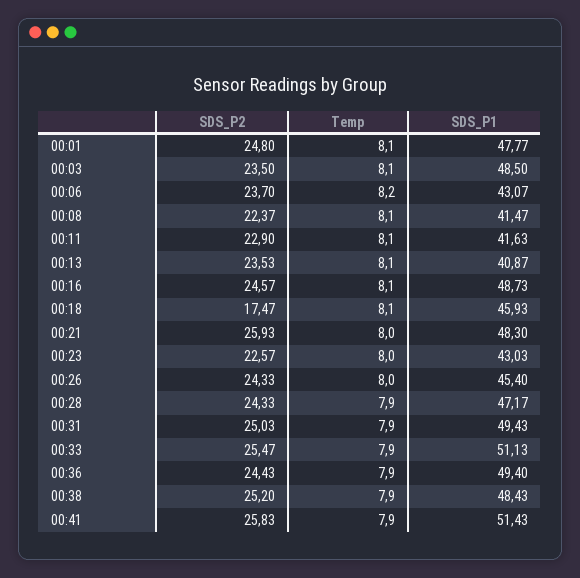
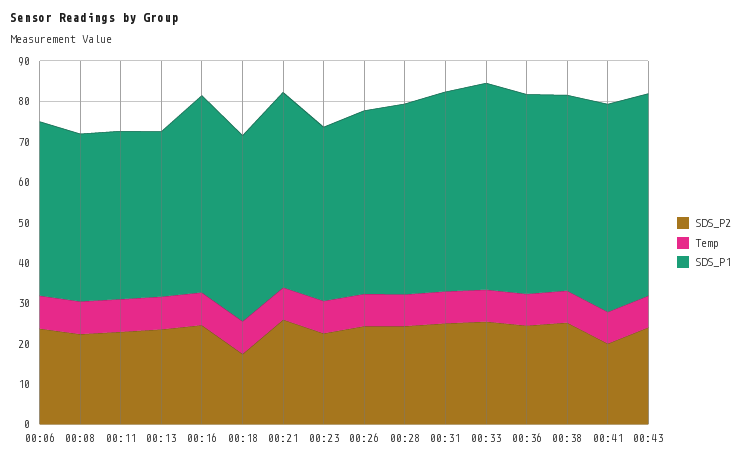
SDS_P2, 00:01: 24.8 -> none
Temp, 00:01: 8.1 -> none
SDS_P1, 00:01: 47.77 -> none
SDS_P2, 00:03: 23.5 -> none
Temp, 00:03: 8.1 -> none
SDS_P1, 00:03: 48.5 -> none
SDS_P2, 00:41: 25.83 -> 20
SDS_P2, 00:43: none -> 24
Temp, 00:43: none -> 8
SDS_P1, 00:43: none -> 50

